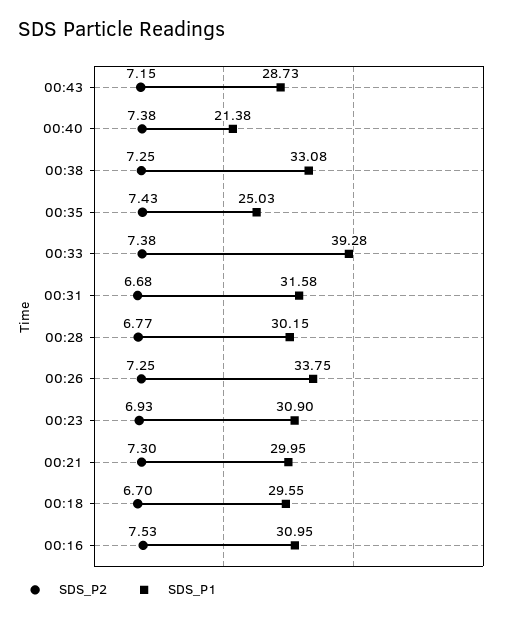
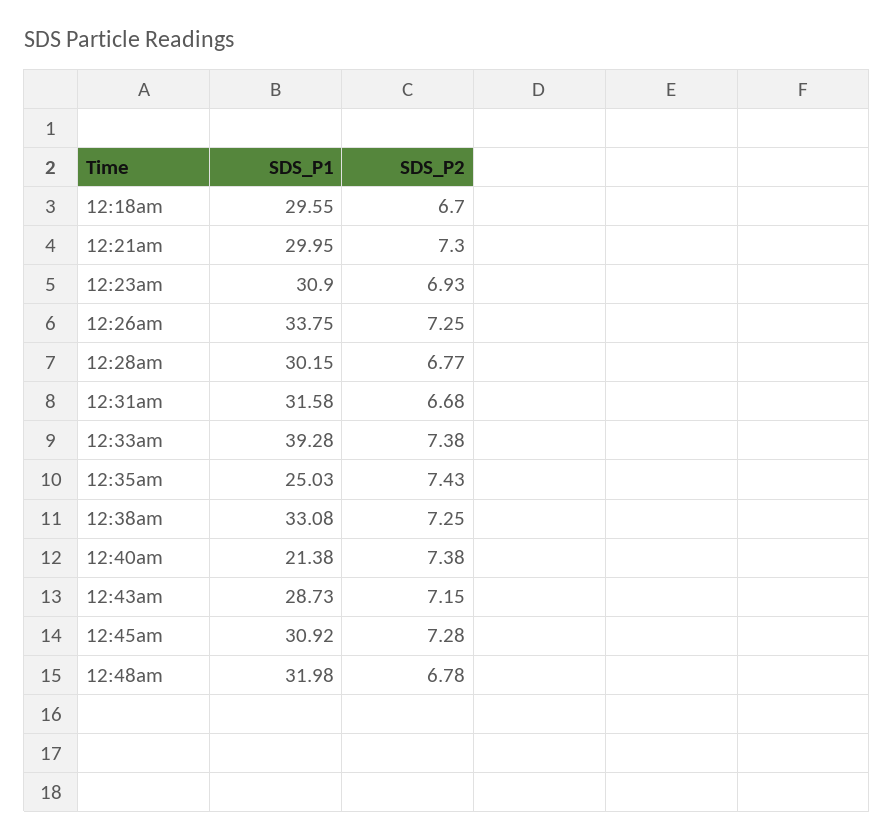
SDS_P2, 00:16: 7.53 -> none
SDS_P1, 00:16: 30.95 -> none
SDS_P1, 12:45am: none -> 30.92
SDS_P2, 12:45am: none -> 7.28
SDS_P1, 12:48am: none -> 31.98
SDS_P2, 12:48am: none -> 6.78

